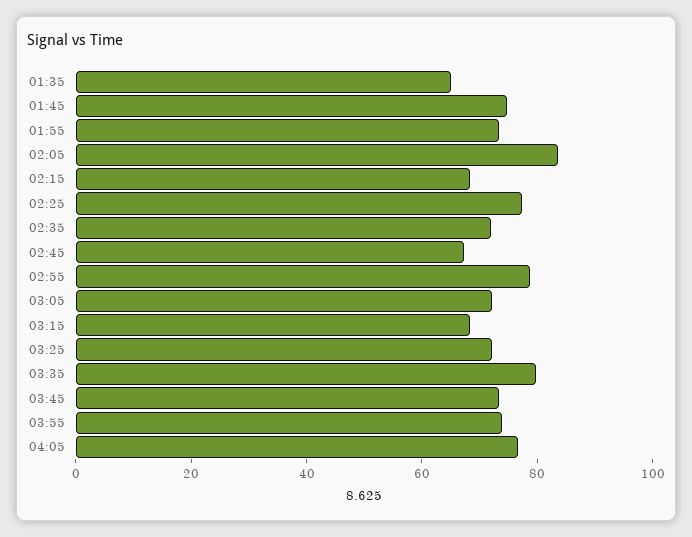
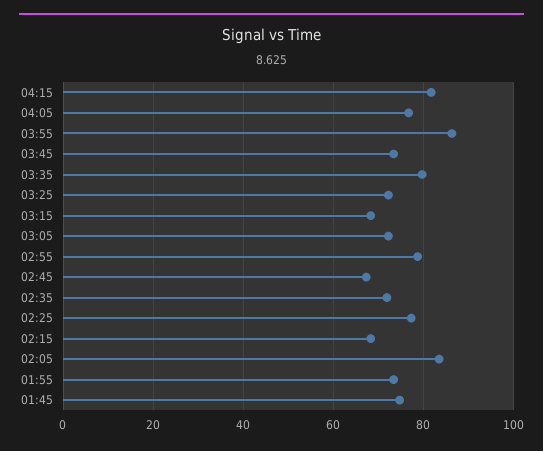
01:35: 65 -> none
03:55: 75 -> 86
04:15: none -> 82

